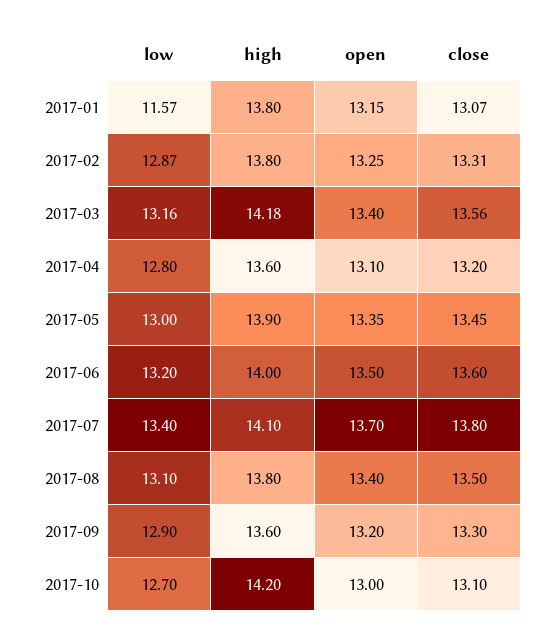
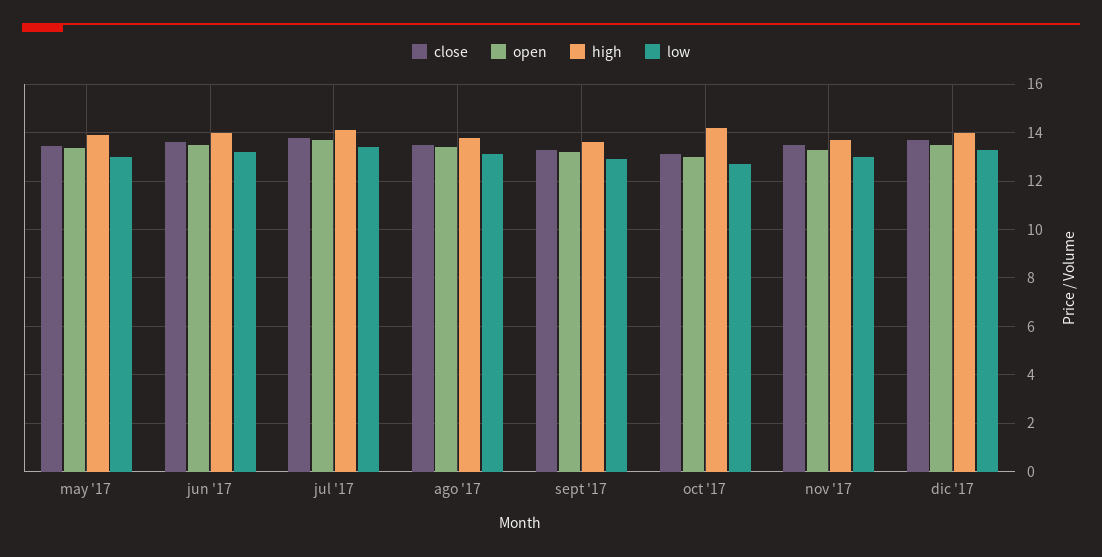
low, 2017-01: 11.57 -> none
high, 2017-01: 13.8 -> none
open, 2017-01: 13.15 -> none
close, 2017-01: 13.07 -> none
low, 2017-02: 12.87 -> none
high, 2017-02: 13.8 -> none
open, 2017-02: 13.25 -> none
close, 2017-02: 13.31 -> none
low, 2017-03: 13.16 -> none
high, 2017-03: 14.18 -> none
open, 2017-03: 13.4 -> none
close, 2017-03: 13.56 -> none
low, 2017-04: 12.8 -> none
high, 2017-04: 13.6 -> none
open, 2017-04: 13.1 -> none
close, 2017-04: 13.2 -> none
close, nov '17: none -> 13.5
open, nov '17: none -> 13.25
high, nov '17: none -> 13.75
low, nov '17: none -> 13
close, dic '17: none -> 13.75
open, dic '17: none -> 13.5
high, dic '17: none -> 14
low, dic '17: none -> 13.25

